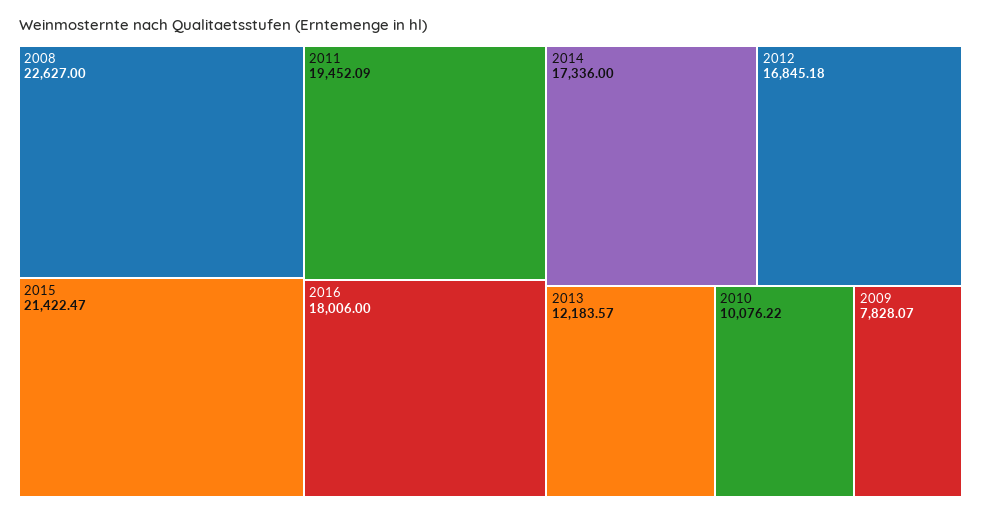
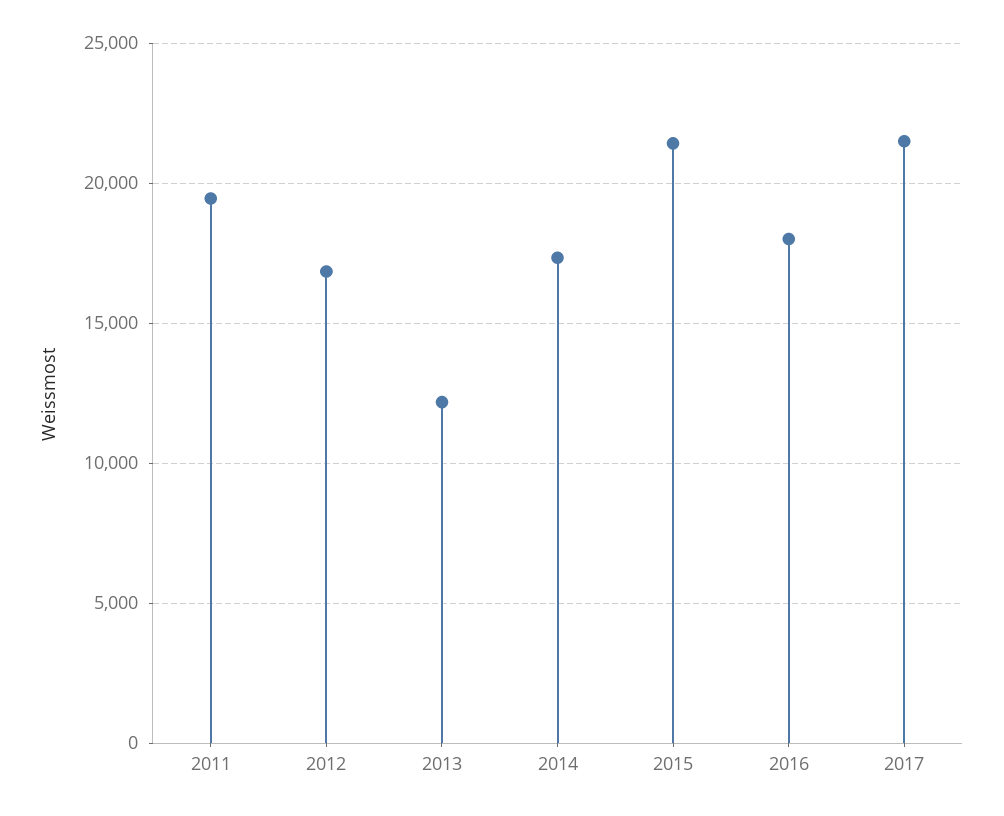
2008: 22627 -> none
2010: 10076.22 -> none
2009: 7828.07 -> none
2017: none -> 21500

